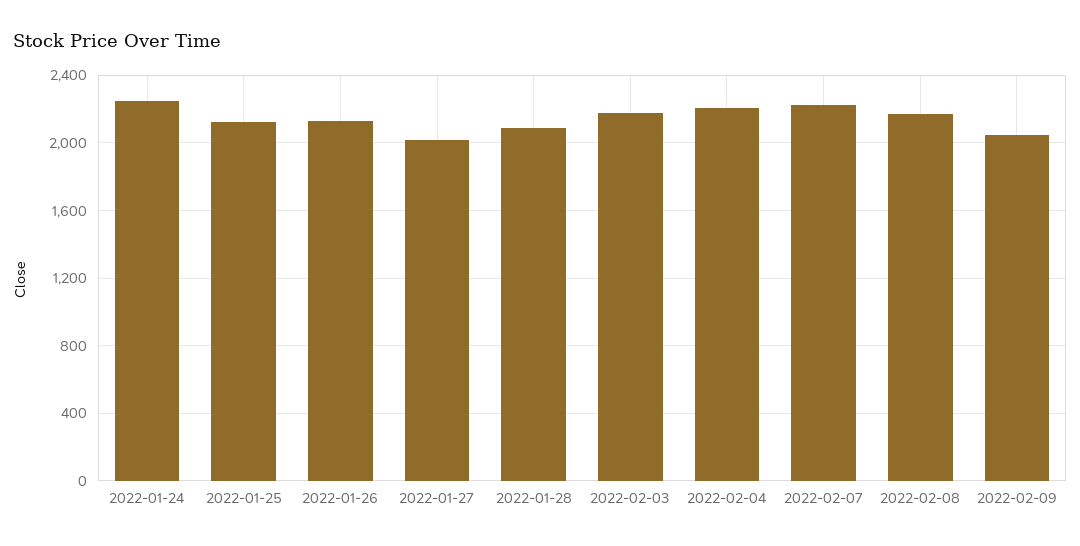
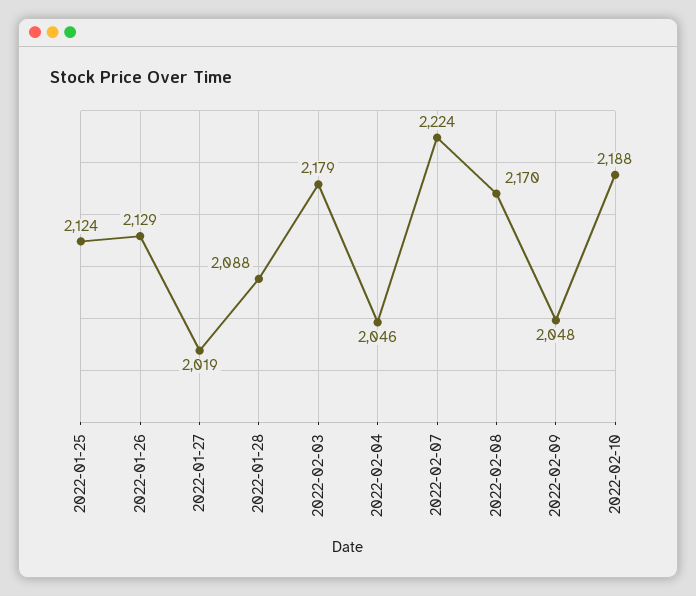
2022-01-24: 2250 -> none
2022-02-04: 2200 -> 2046
2022-02-10: none -> 2188

